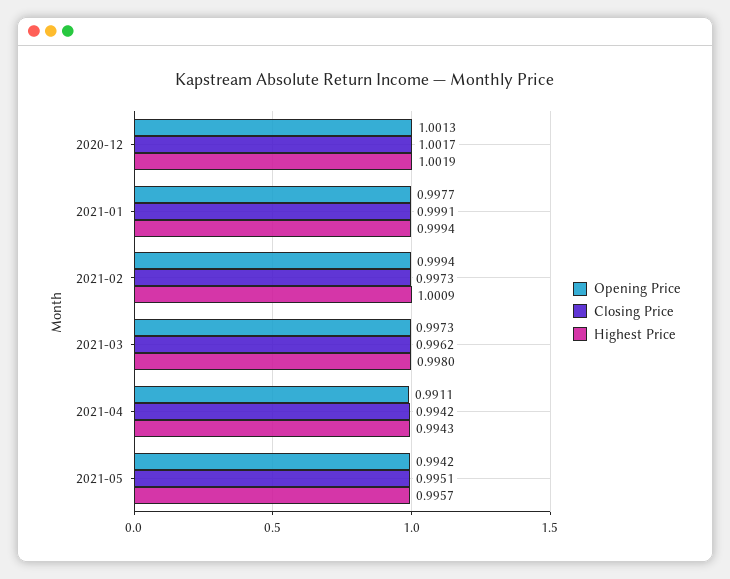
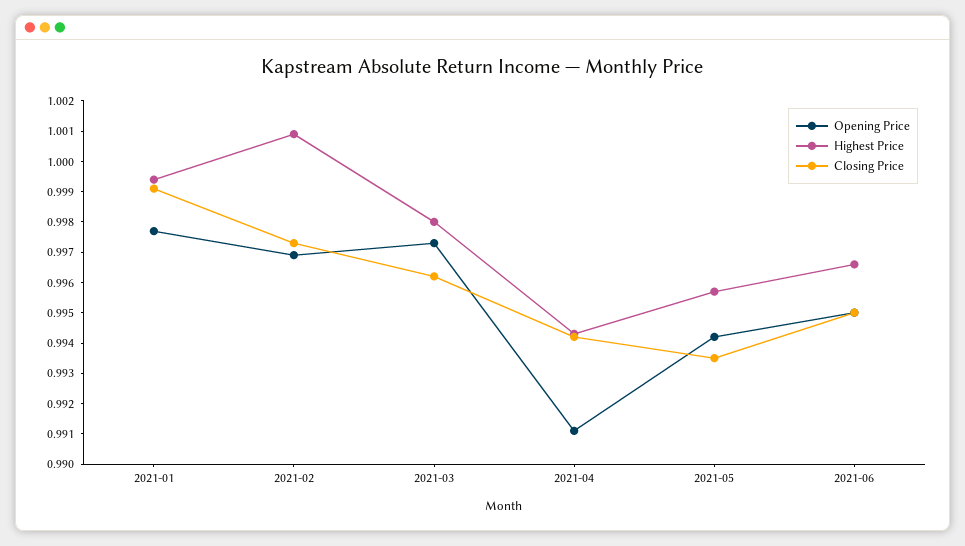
Opening Price, 2020-12: 1.0013 -> none
Closing Price, 2020-12: 1.0017 -> none
Highest Price, 2020-12: 1.0019 -> none
Opening Price, 2021-02: 0.9994 -> 0.997
Closing Price, 2021-05: 0.9951 -> 0.9935
Opening Price, 2021-06: none -> 0.995
Highest Price, 2021-06: none -> 0.9965
Closing Price, 2021-06: none -> 0.995

